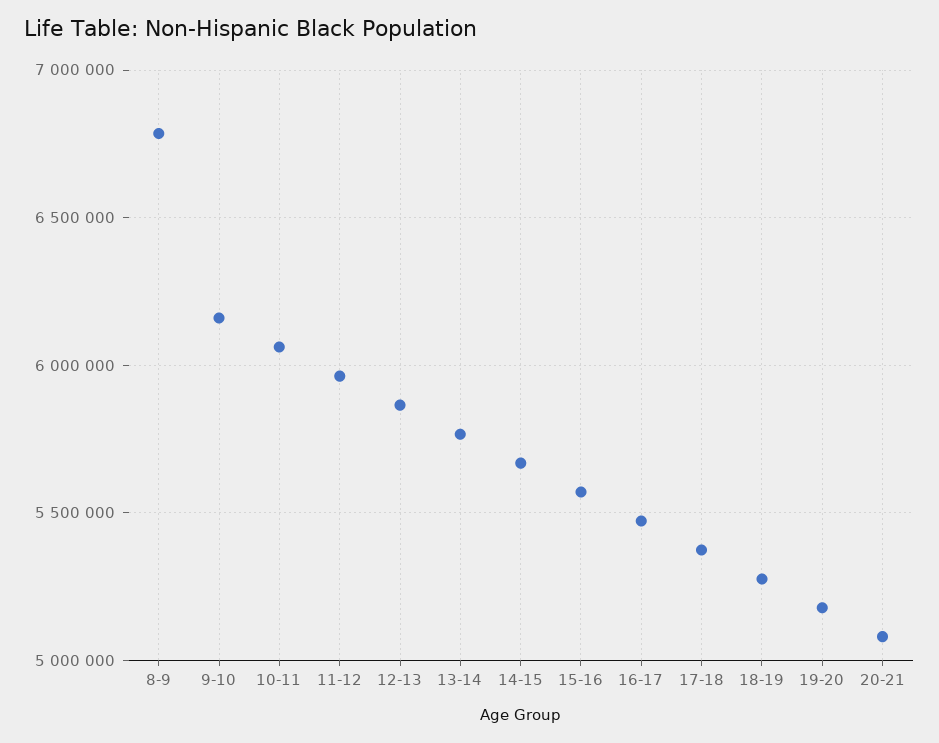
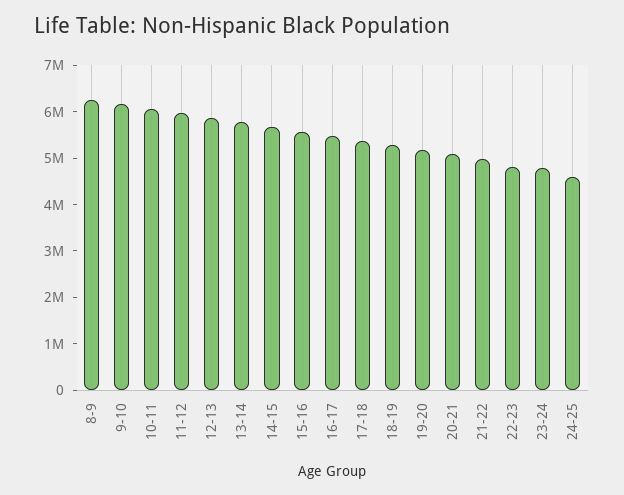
8-9: 6800000 -> 6200000
21-22: none -> 5000000
22-23: none -> 4800000
23-24: none -> 4800000
24-25: none -> 4600000

